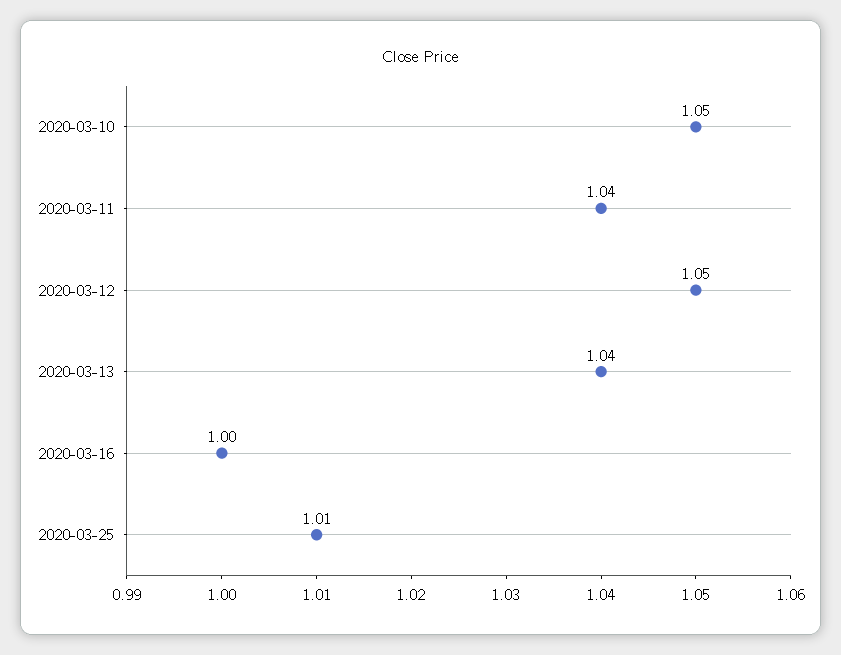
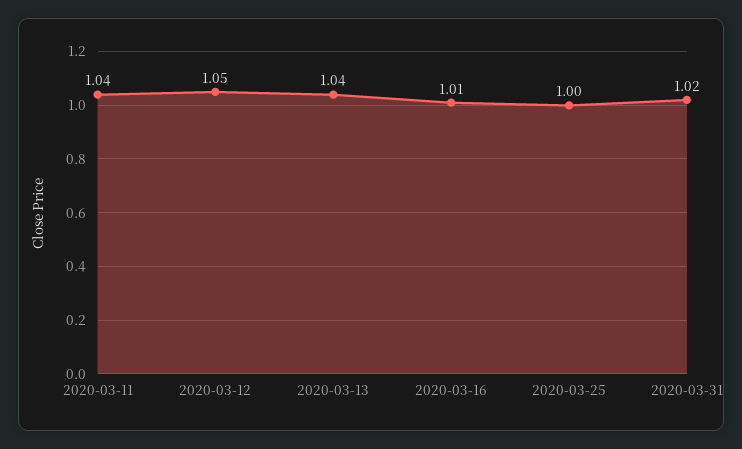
2020-03-10: 1.05 -> none
2020-03-16: 1 -> 1.01
2020-03-25: 1.01 -> 1
2020-03-31: none -> 1.02

